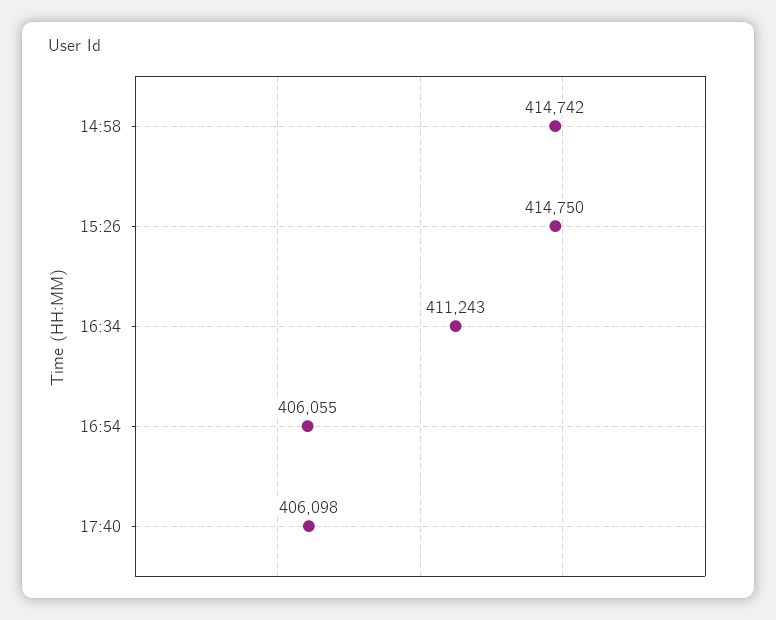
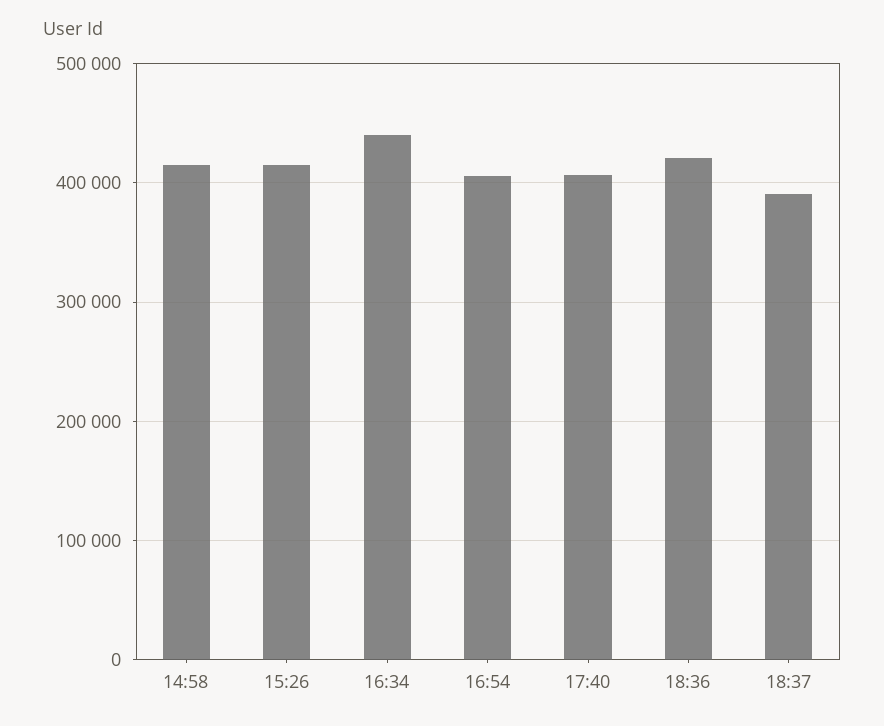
16:34: 411243 -> 440000
18:36: none -> 420000
18:37: none -> 390000

